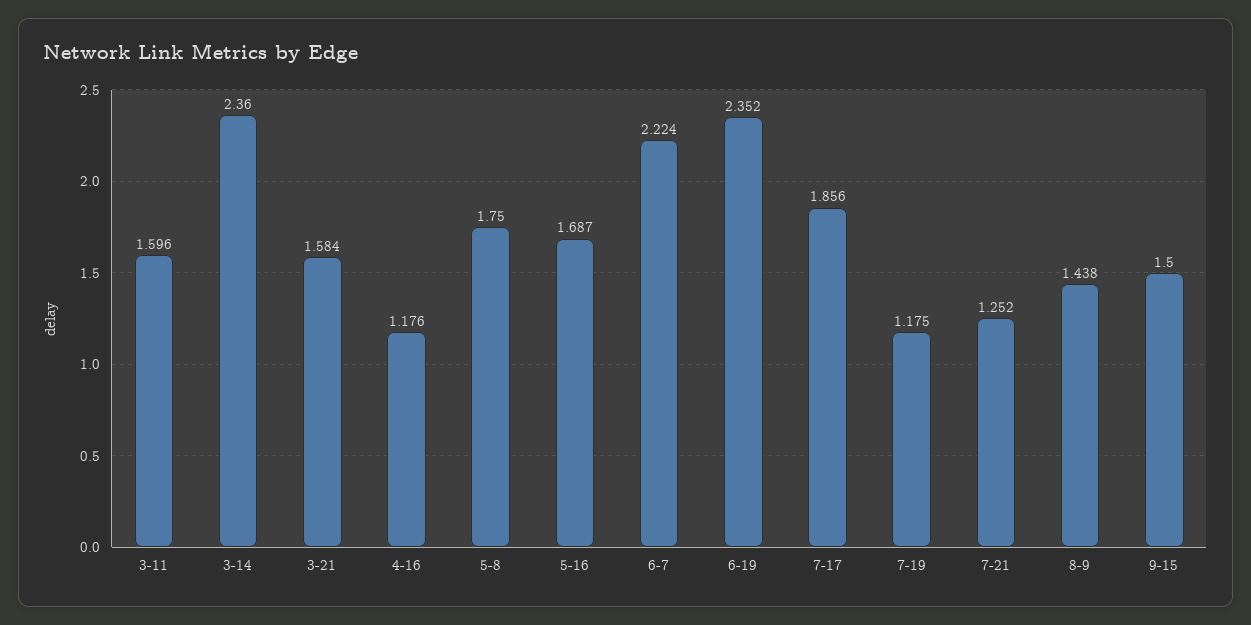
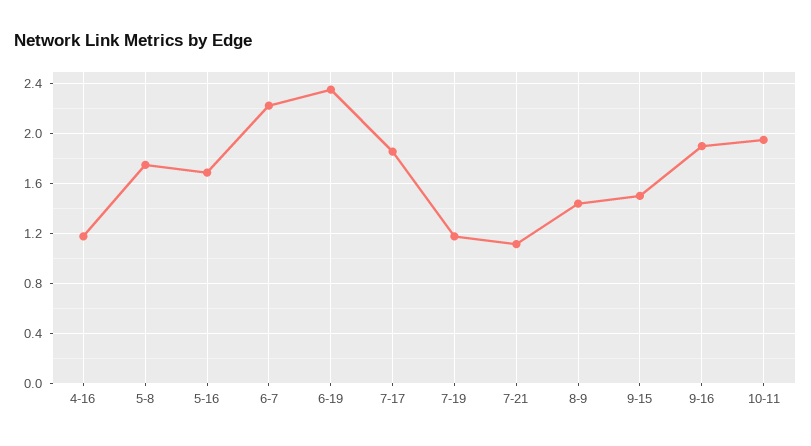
3-11: 1.596 -> none
3-14: 2.36 -> none
3-21: 1.584 -> none
7-21: 1.252 -> 1.1
9-16: none -> 1.9
10-11: none -> 1.95

